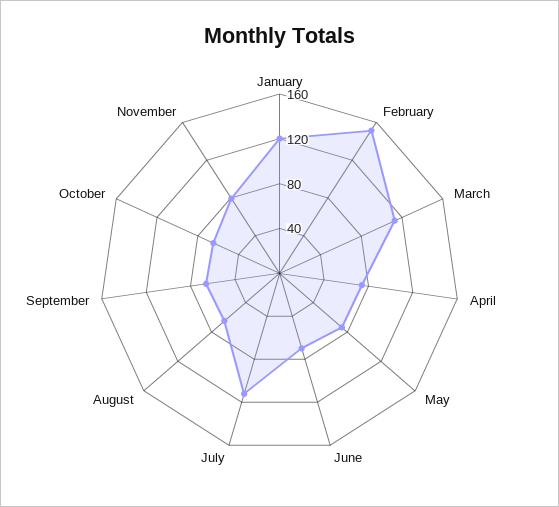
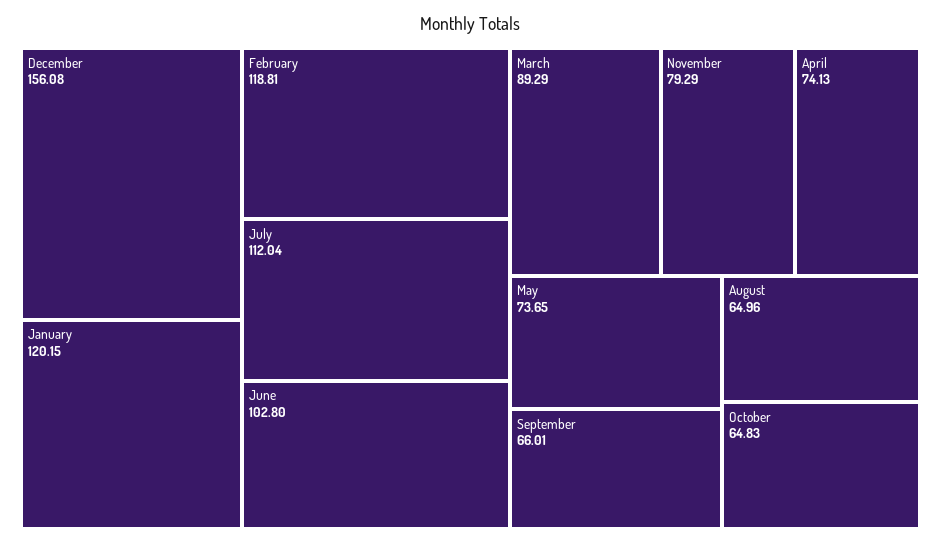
February: 150 -> 118.81
March: 110 -> 89.29
June: 70 -> 102.8
December: none -> 156.08

